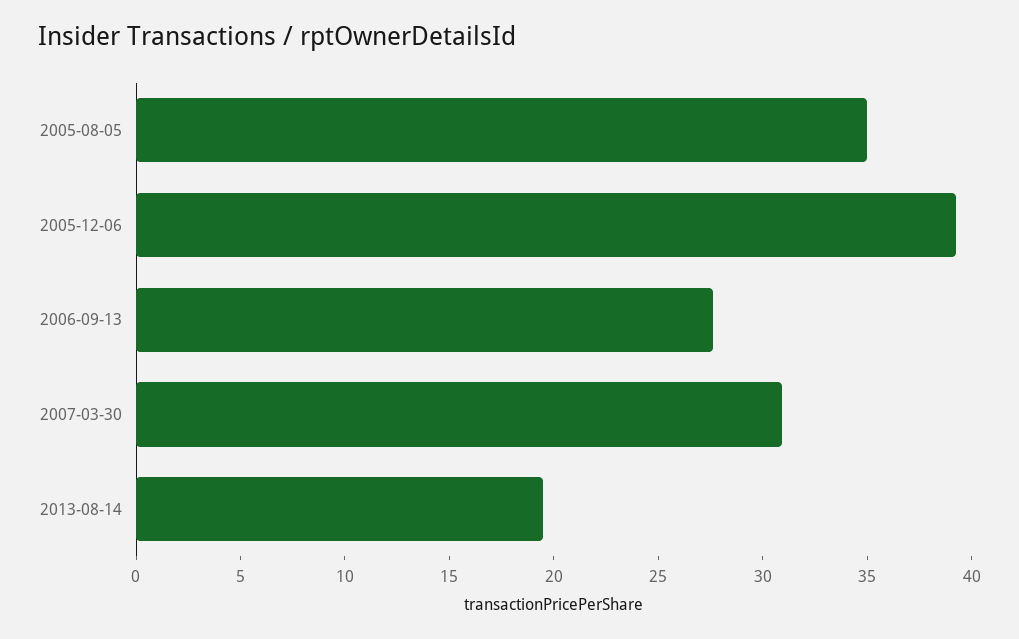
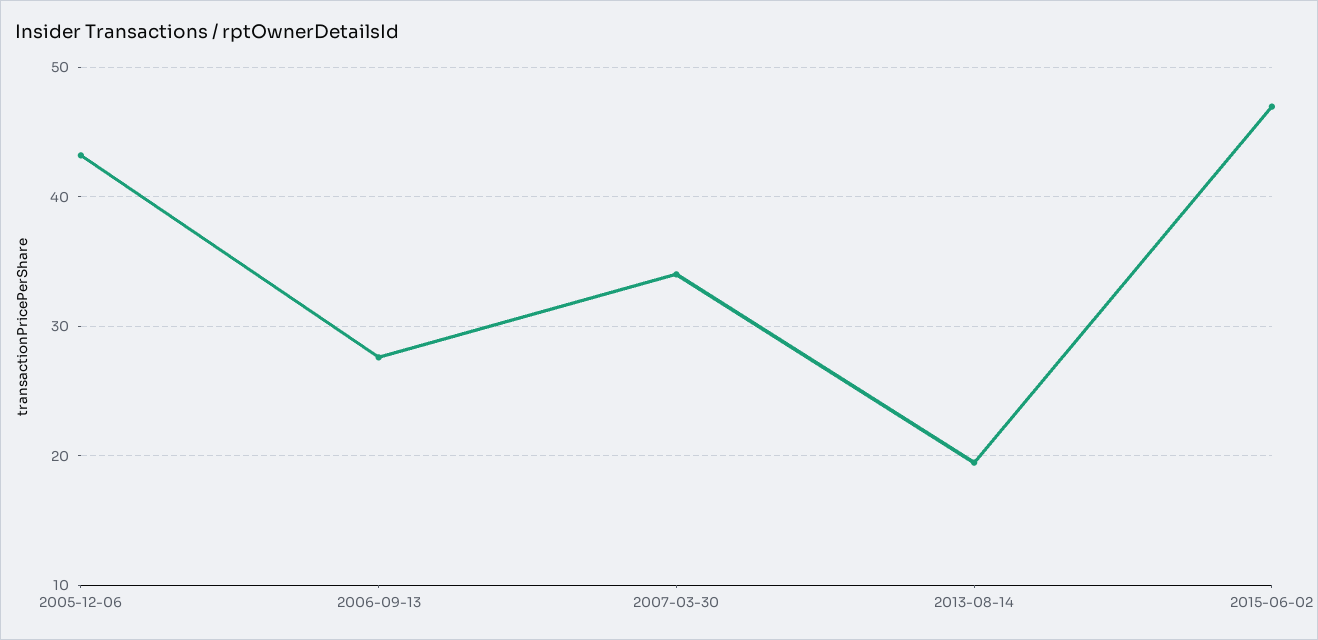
2005-08-05: 35 -> none
2005-12-06: 39 -> 43
2007-03-30: 31 -> 34
2015-06-02: none -> 47

